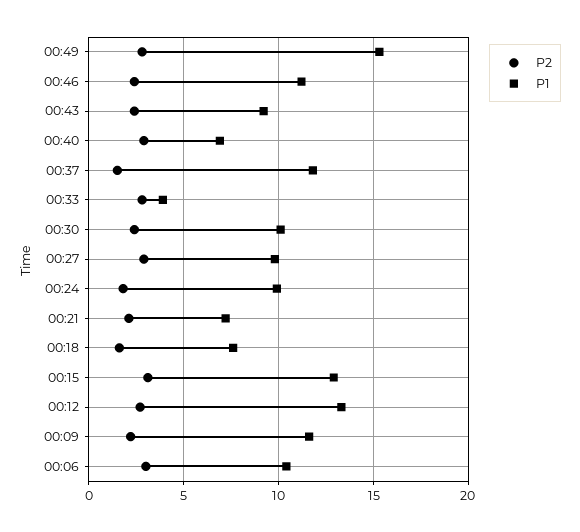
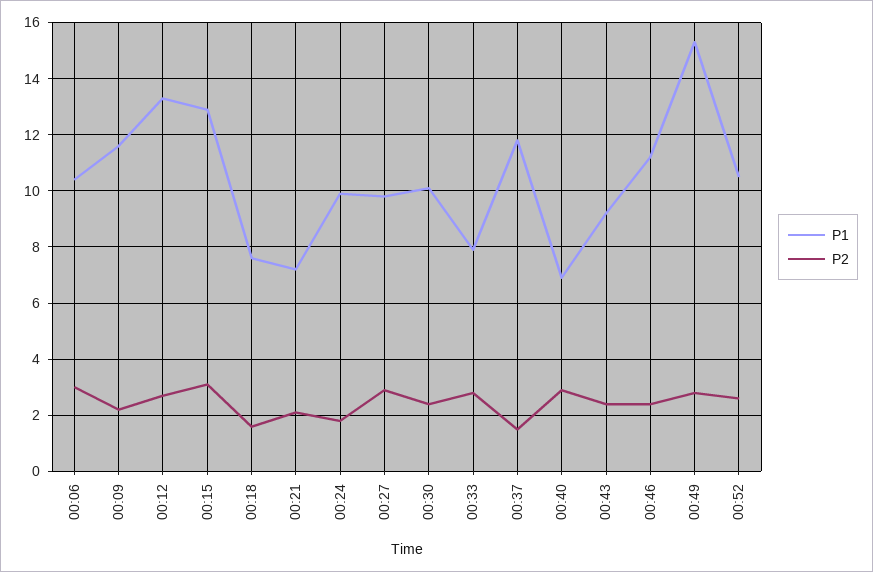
P1, 00:33: 4 -> 8
P1, 00:52: none -> 10.5
P2, 00:52: none -> 2.5

